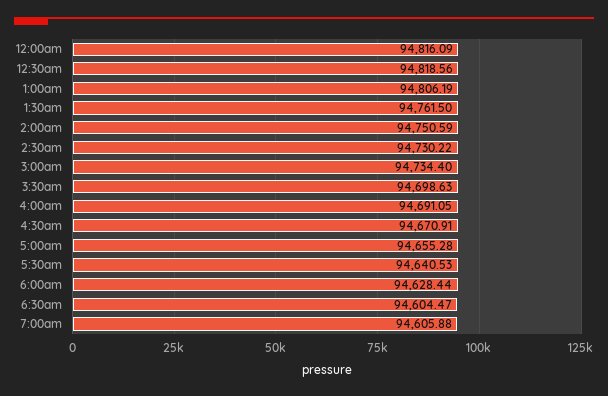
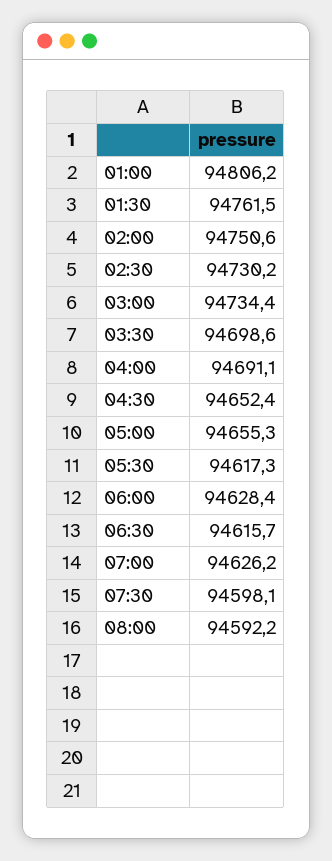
12:00am: 94816.09 -> none
12:30am: 94818.56 -> none
4:30am: 94670.91 -> 94652.4
5:30am: 94640.53 -> 94617.3
6:30am: 94604.47 -> 94615.7
7:00am: 94605.88 -> 94626.2
07:30: none -> 94598.1
08:00: none -> 94592.2

